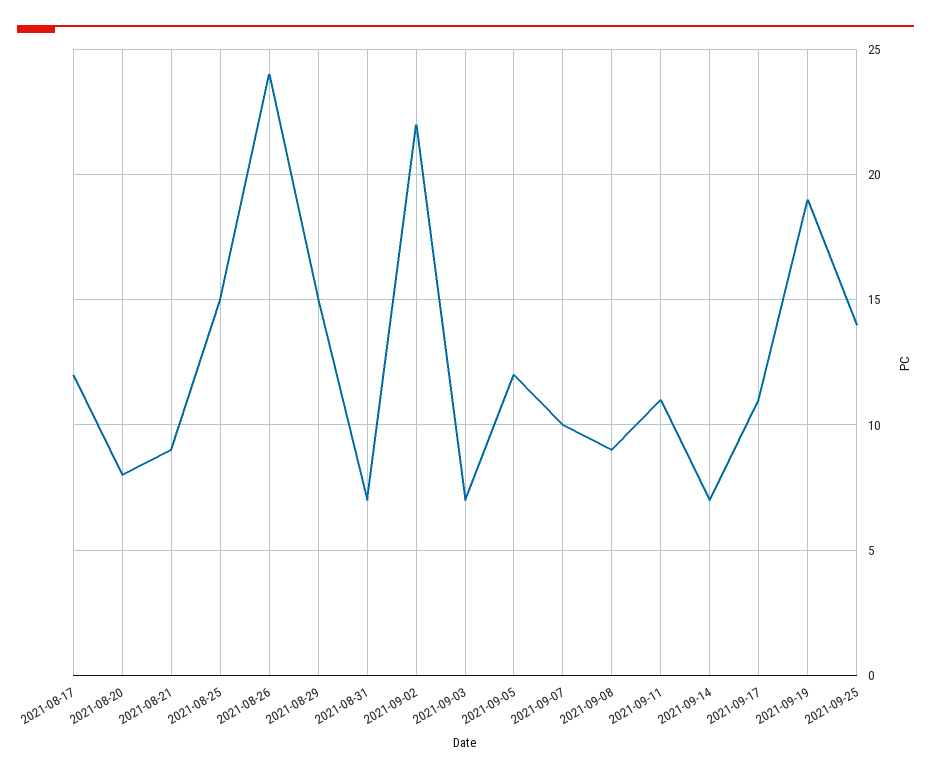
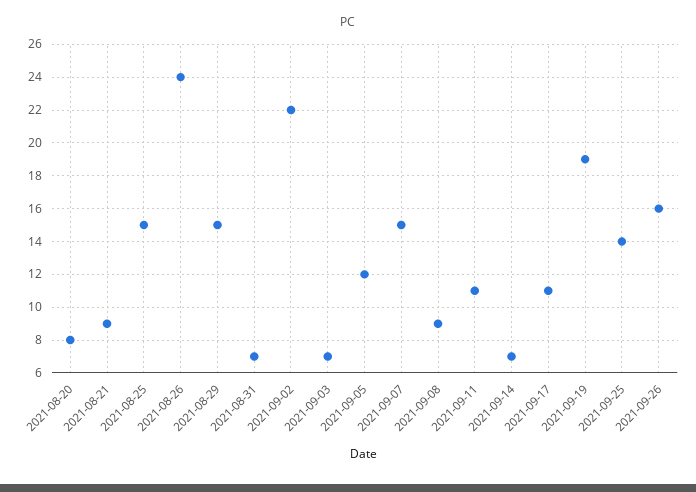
2021-08-17: 12 -> none
2021-09-07: 10 -> 15
2021-09-26: none -> 16

